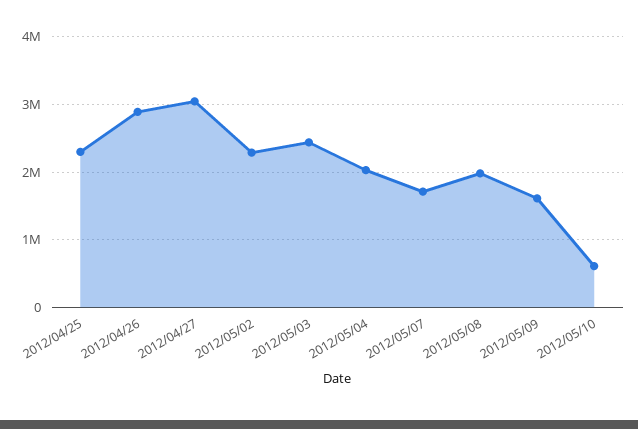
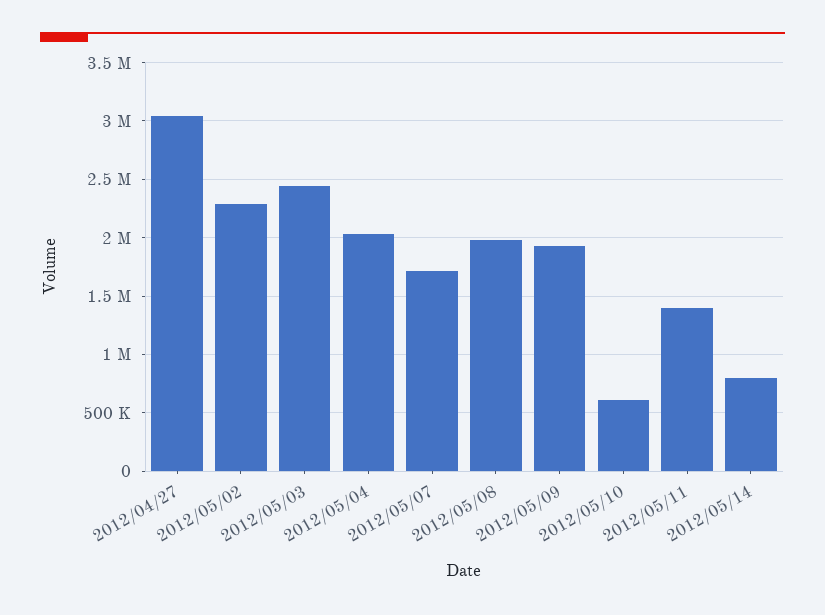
2012/04/25: 2300000 -> none
2012/04/26: 2900000 -> none
2012/05/09: 1600000 -> 1900000
2012/05/11: none -> 1400000
2012/05/14: none -> 800000

